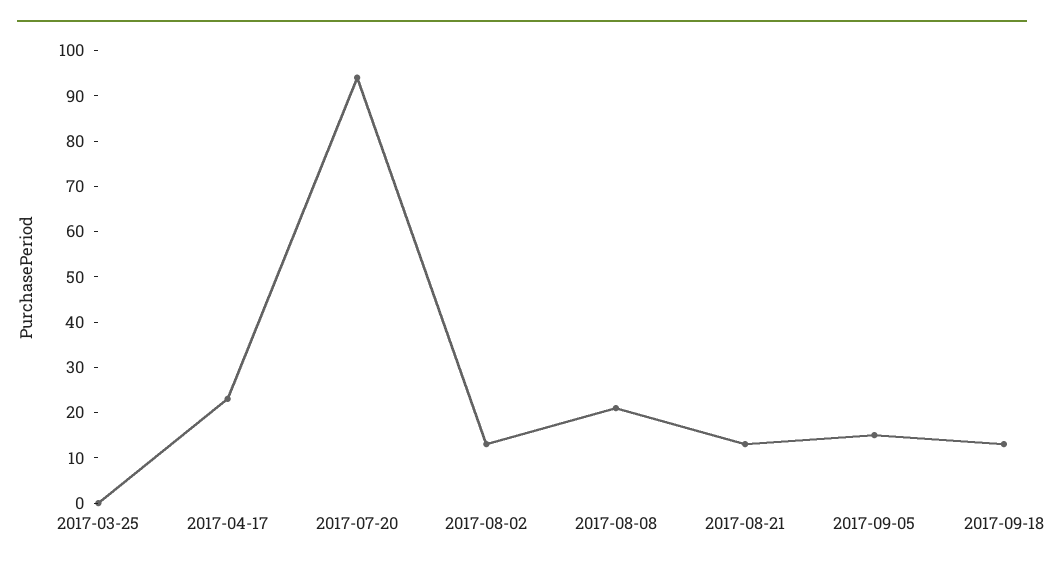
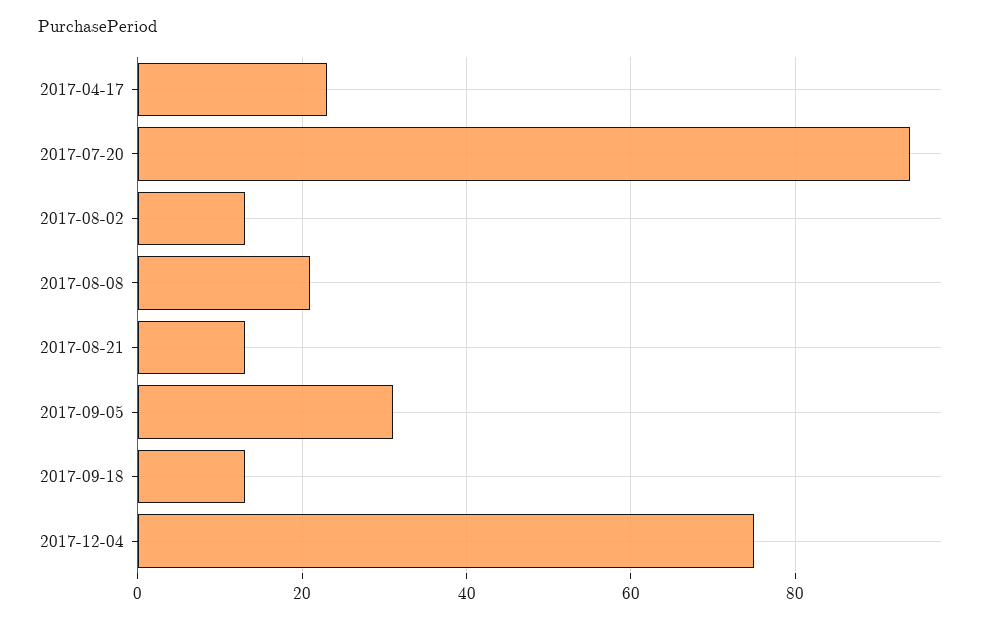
2017-03-25: 0 -> none
2017-09-05: 15 -> 30
2017-12-04: none -> 75

